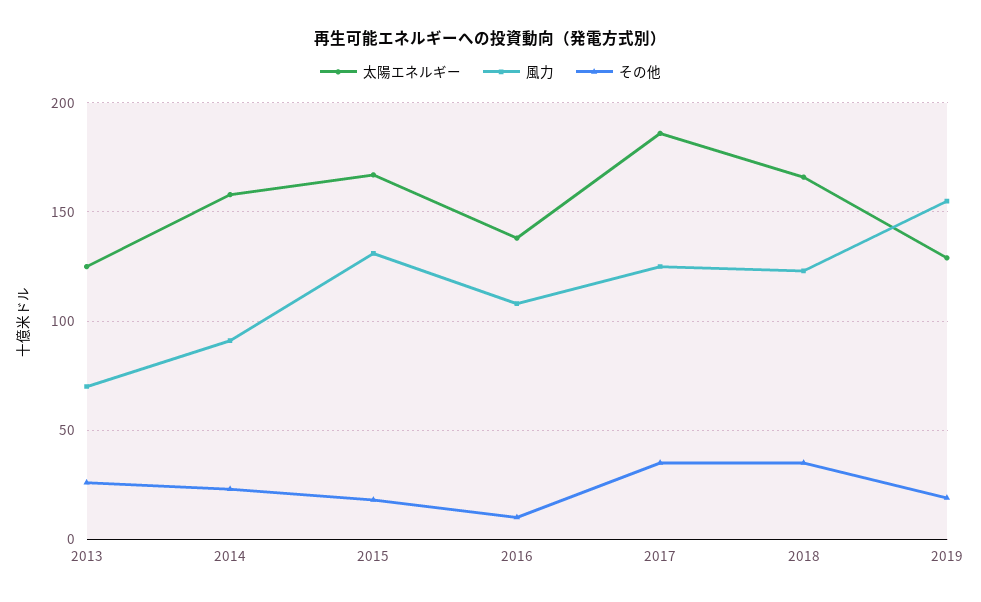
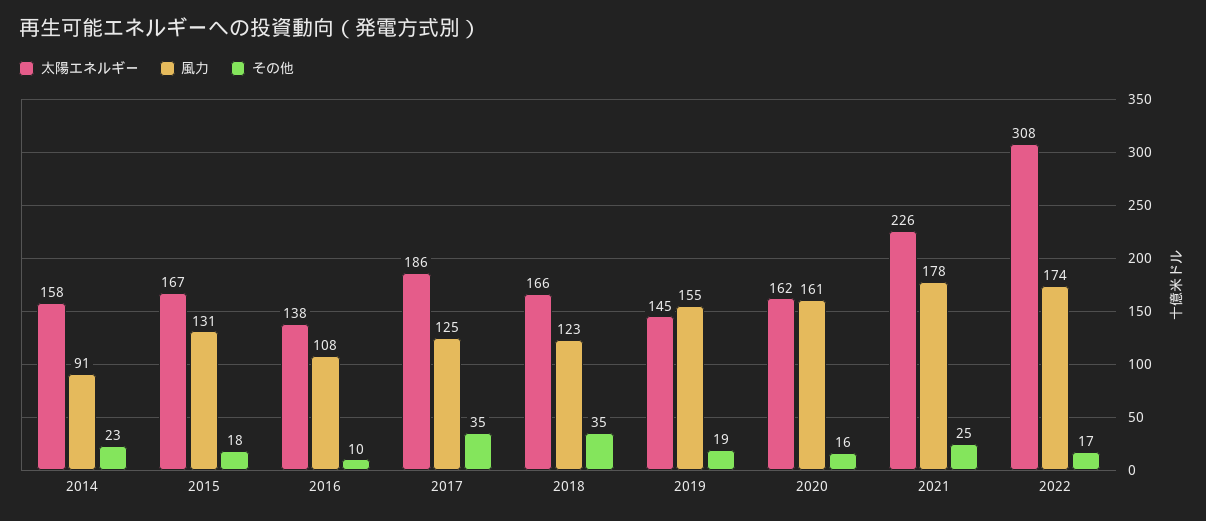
太陽エネルギー, 2013: 125 -> none
風力, 2013: 70 -> none
その他, 2013: 25 -> none
太陽エネルギー, 2019: 130 -> 145
太陽エネルギー, 2020: none -> 162
風力, 2020: none -> 161
その他, 2020: none -> 16
太陽エネルギー, 2021: none -> 226
風力, 2021: none -> 178
その他, 2021: none -> 25
太陽エネルギー, 2022: none -> 308
風力, 2022: none -> 174
その他, 2022: none -> 17

